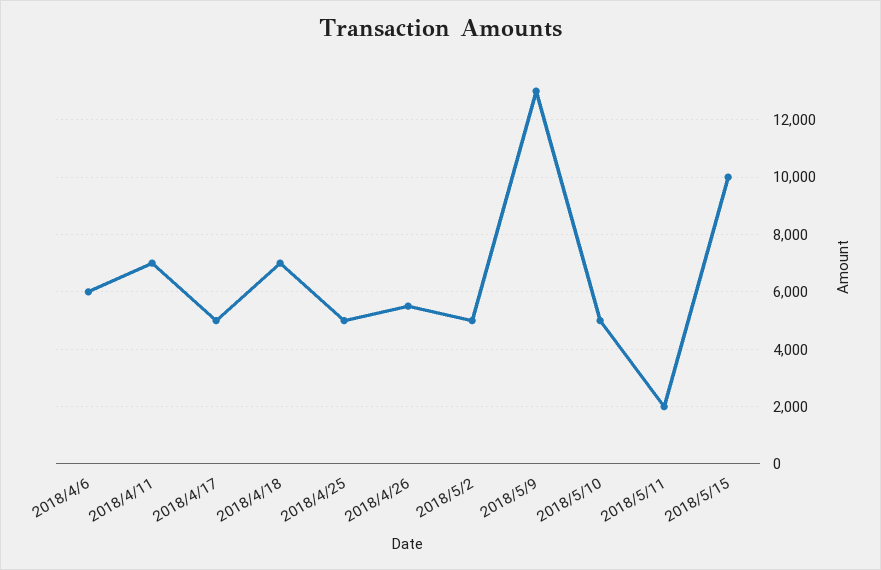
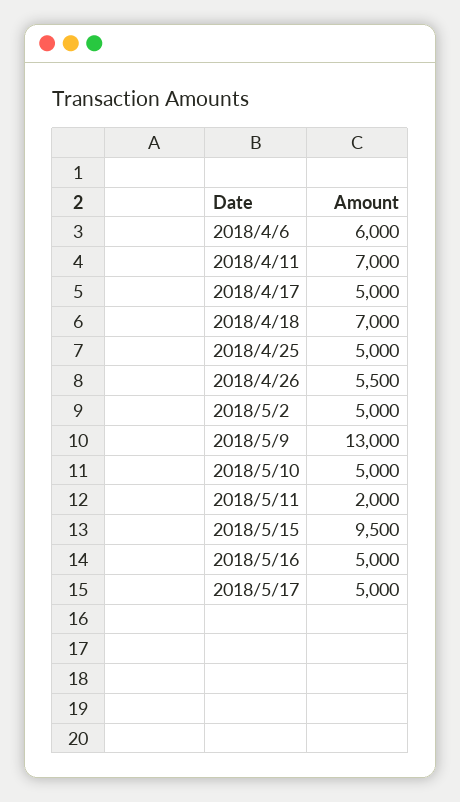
2018/5/15: 10000 -> 9500
2018/5/16: none -> 5000
2018/5/17: none -> 5000

